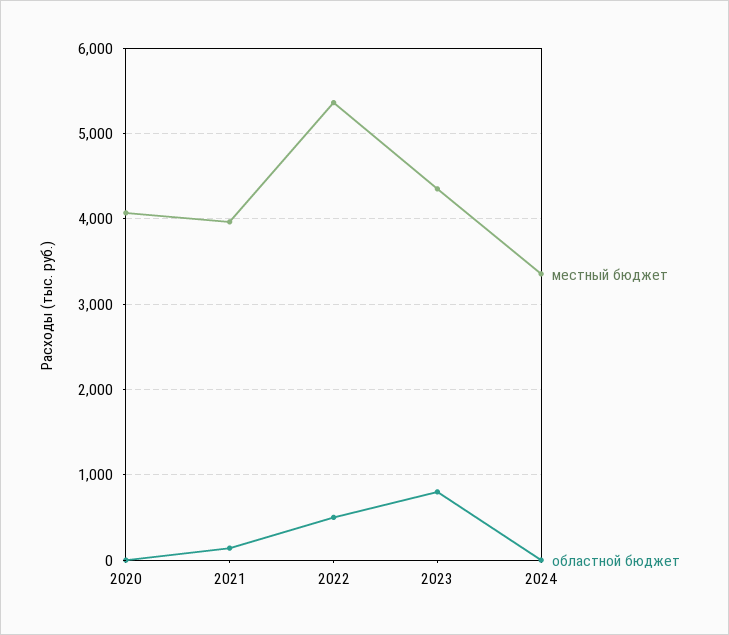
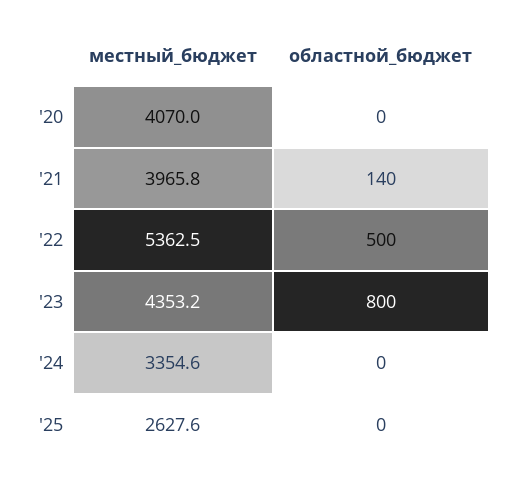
местный бюджет, '25: none -> 2627.6
областной бюджет, '25: none -> 0

